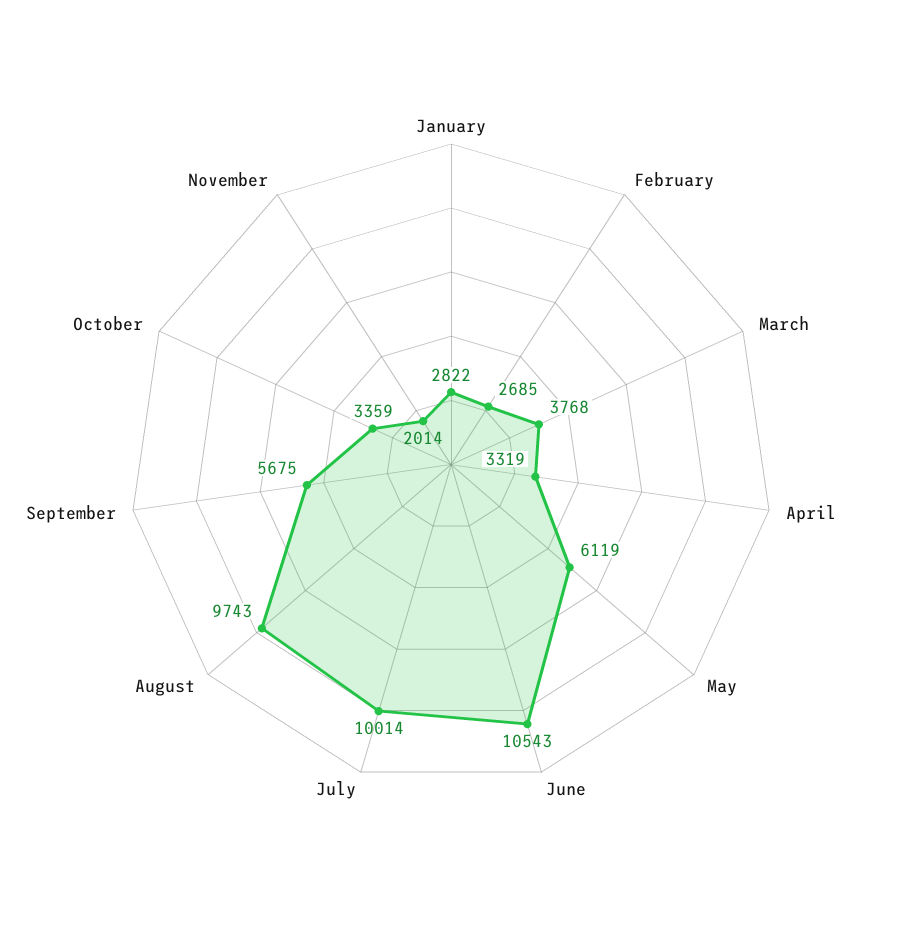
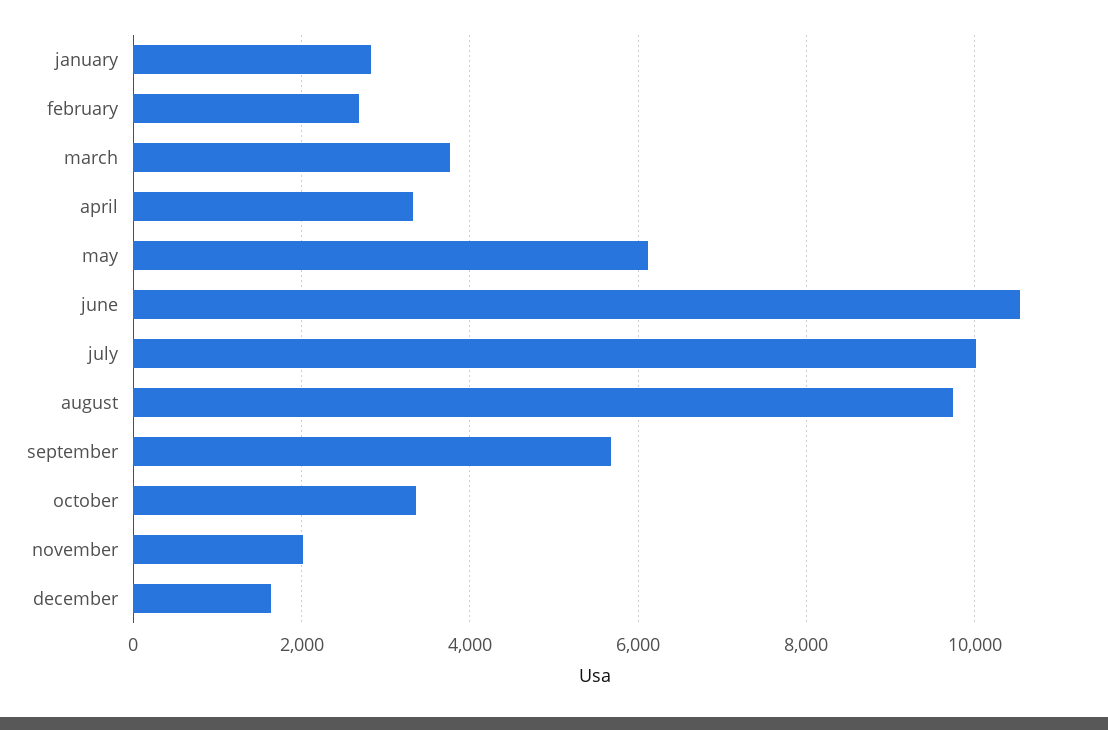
december: none -> 1600

